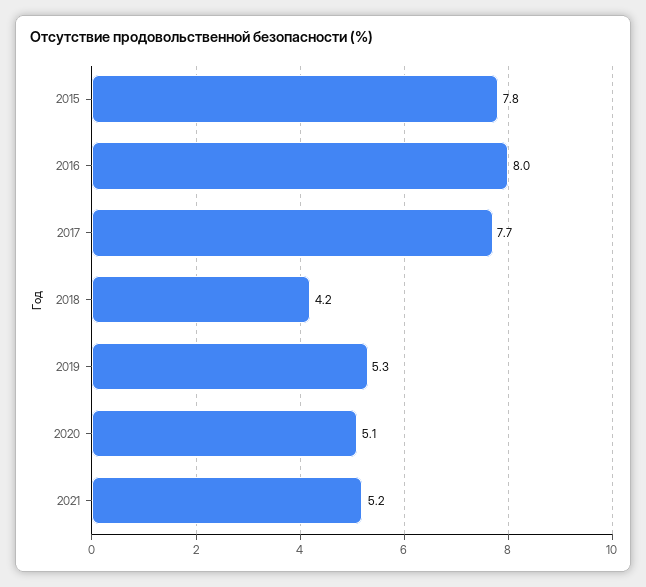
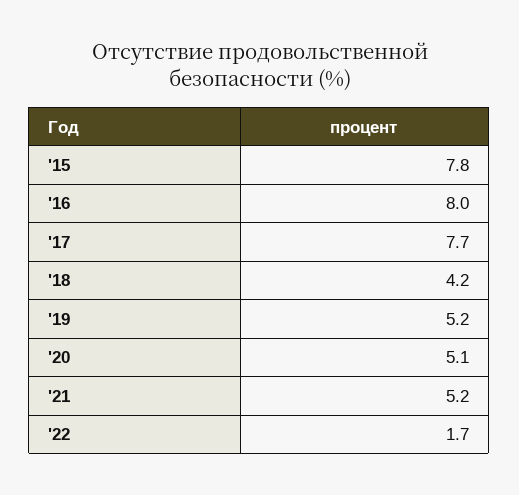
2019: 5.3 -> 5.2
'22: none -> 1.7

